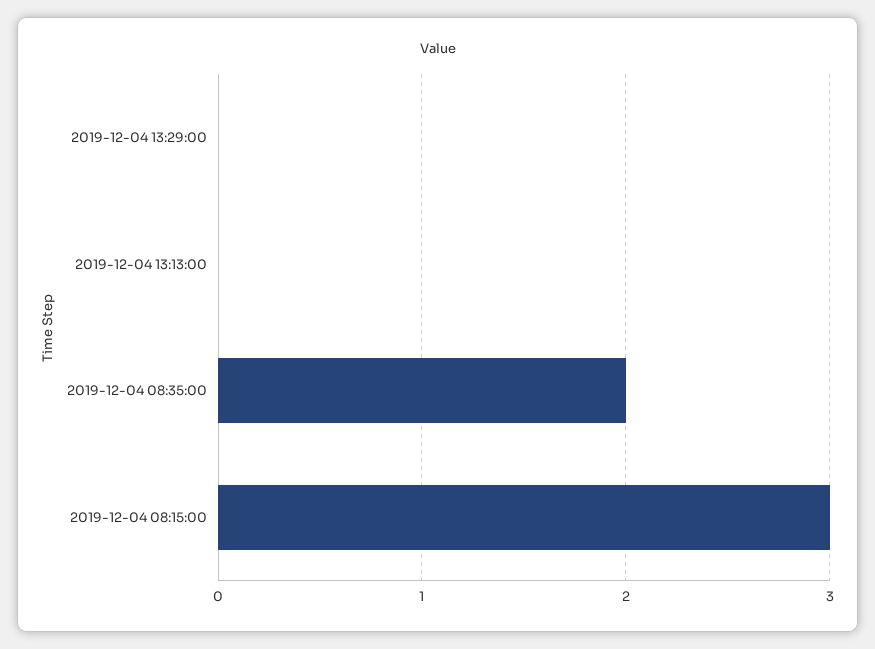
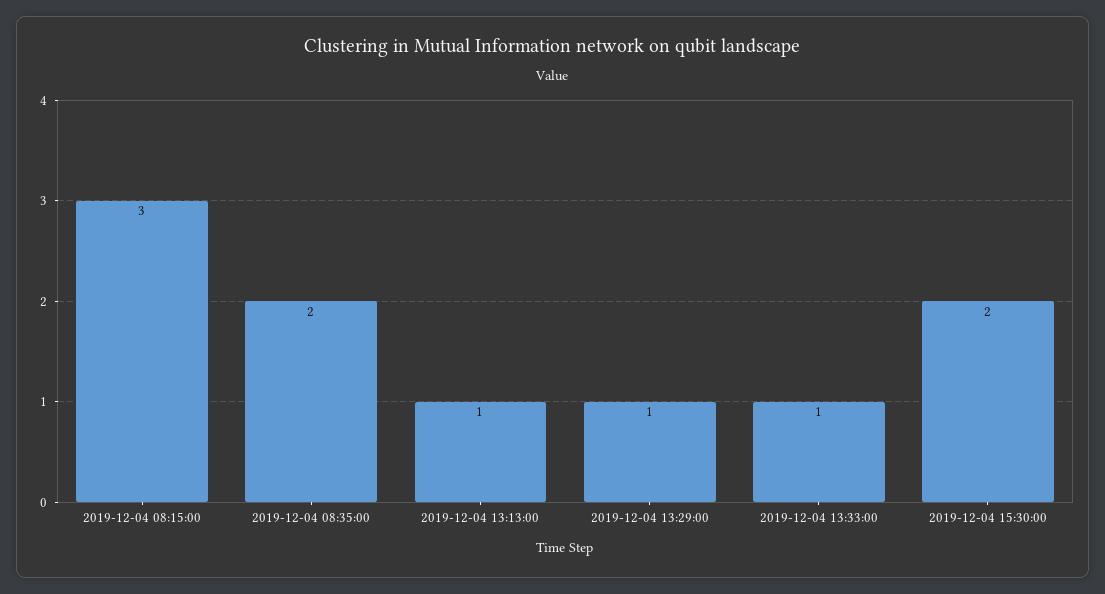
2019-12-04 13:29:00: 0 -> 1
2019-12-04 13:13:00: 0 -> 1
2019-12-04 13:33:00: none -> 1
2019-12-04 15:30:00: none -> 2

